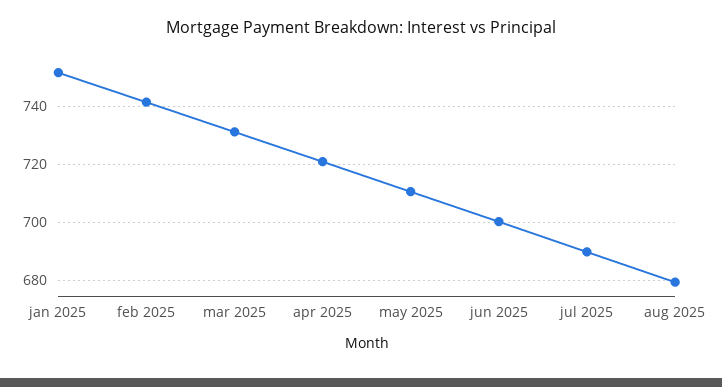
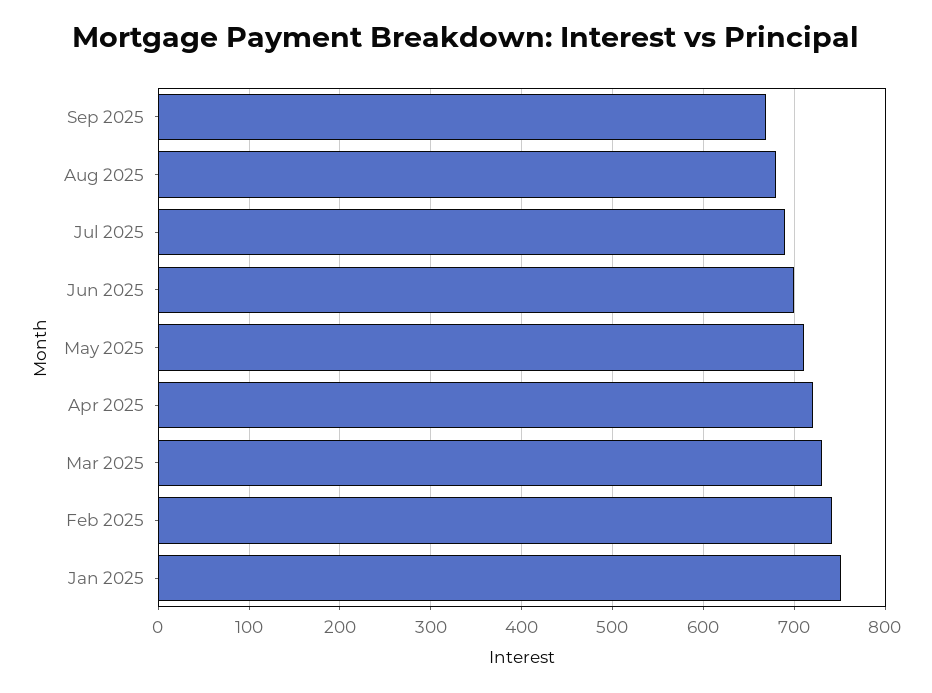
Sep 2025: none -> 670

